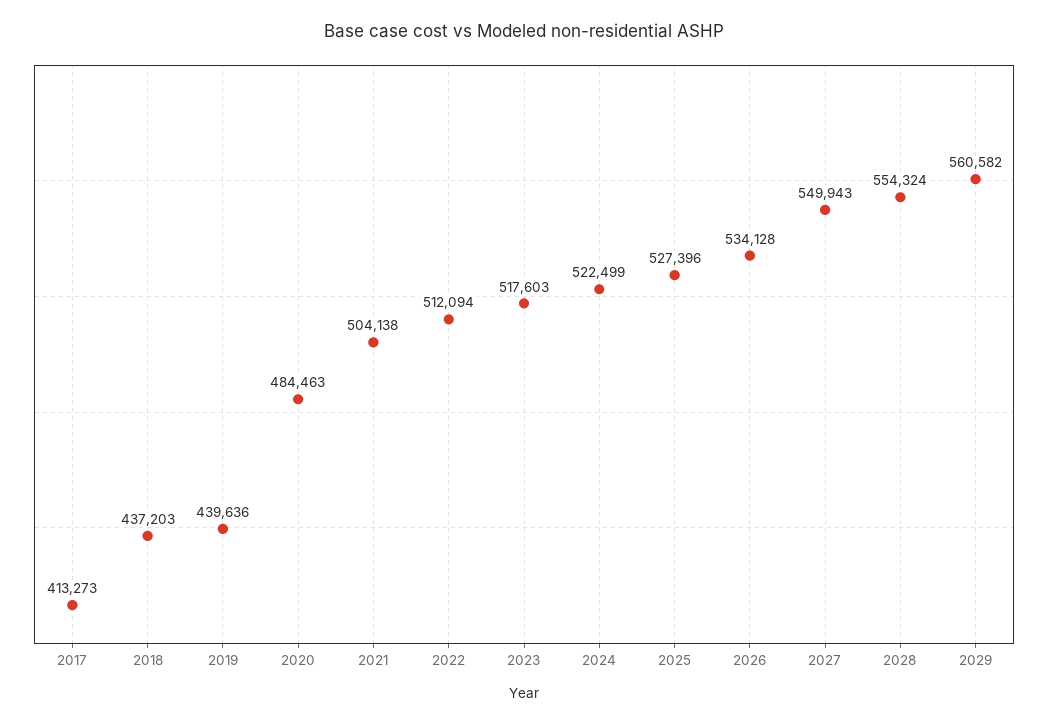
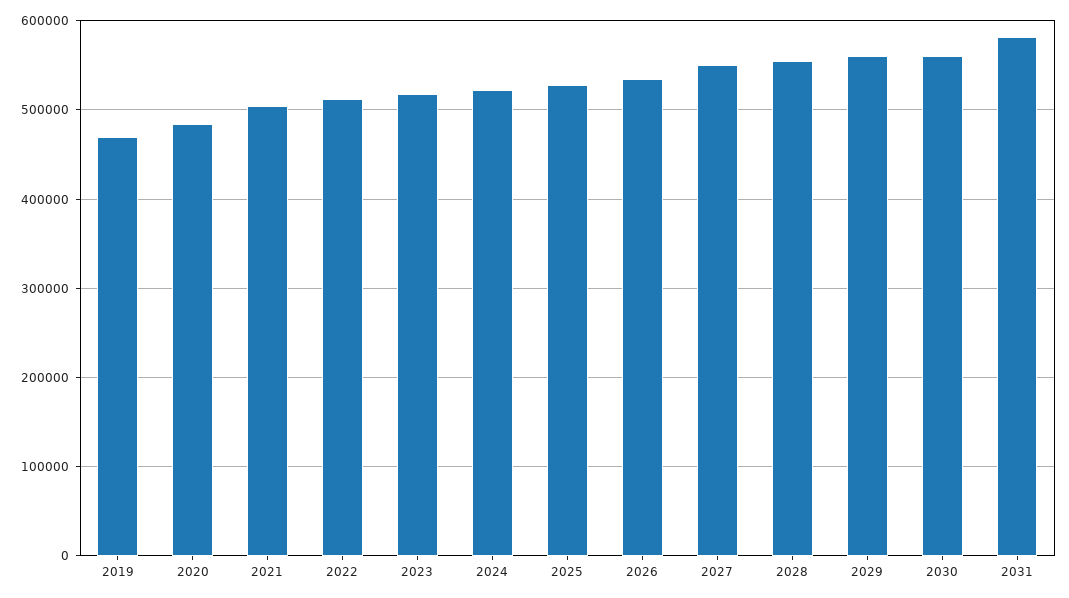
2017: 413273 -> none
2018: 437203 -> none
2019: 439636 -> 470000
2030: none -> 560000
2031: none -> 580000

